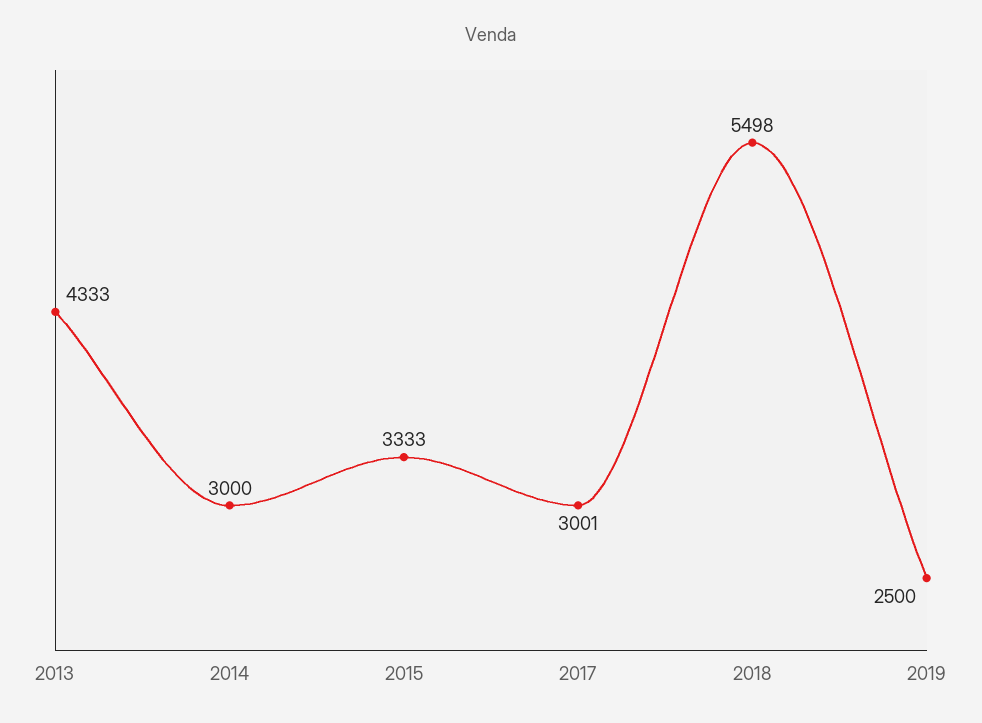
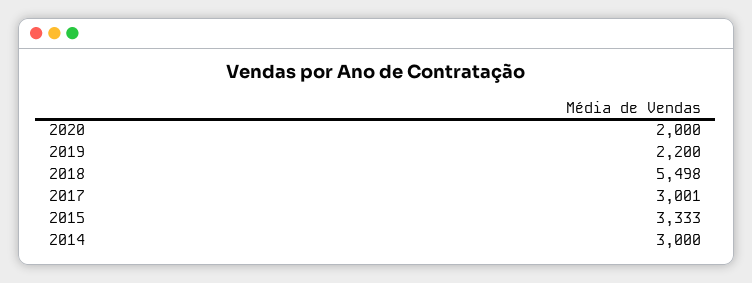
2013: 4333 -> none
2019: 2500 -> 2200
2020: none -> 2000

